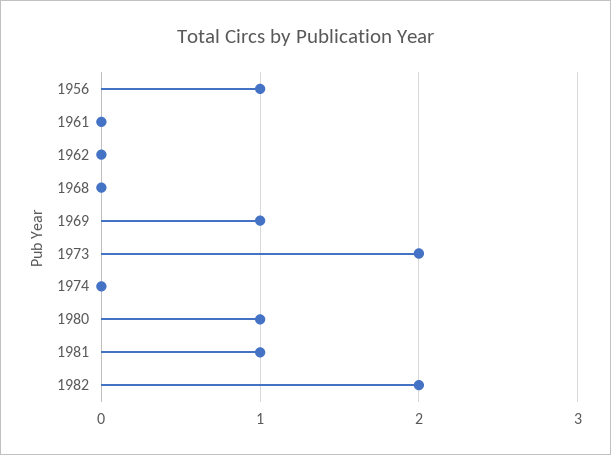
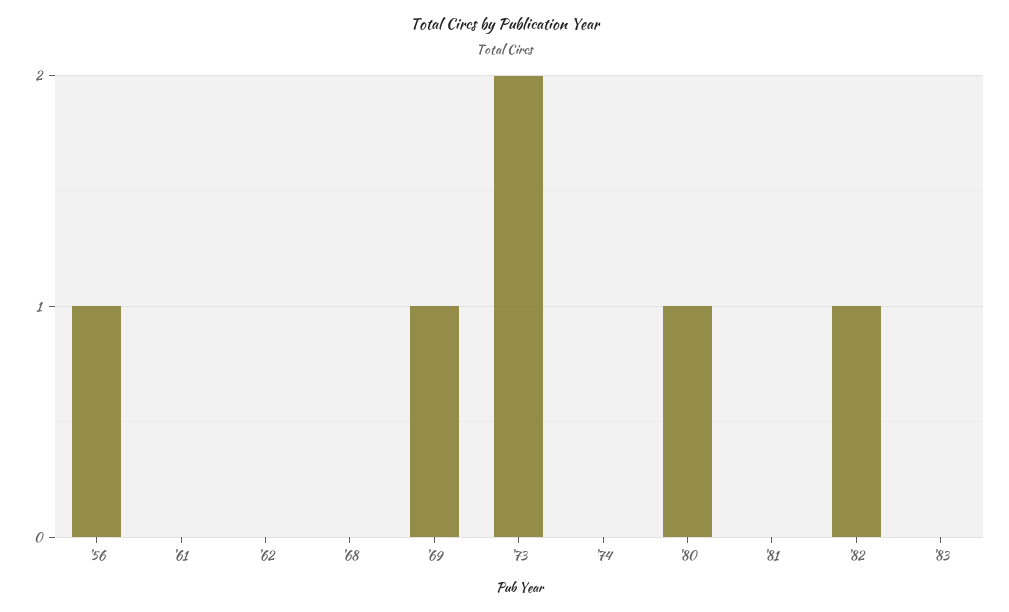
1981: 1 -> 0
1982: 2 -> 1
'83: none -> 0

